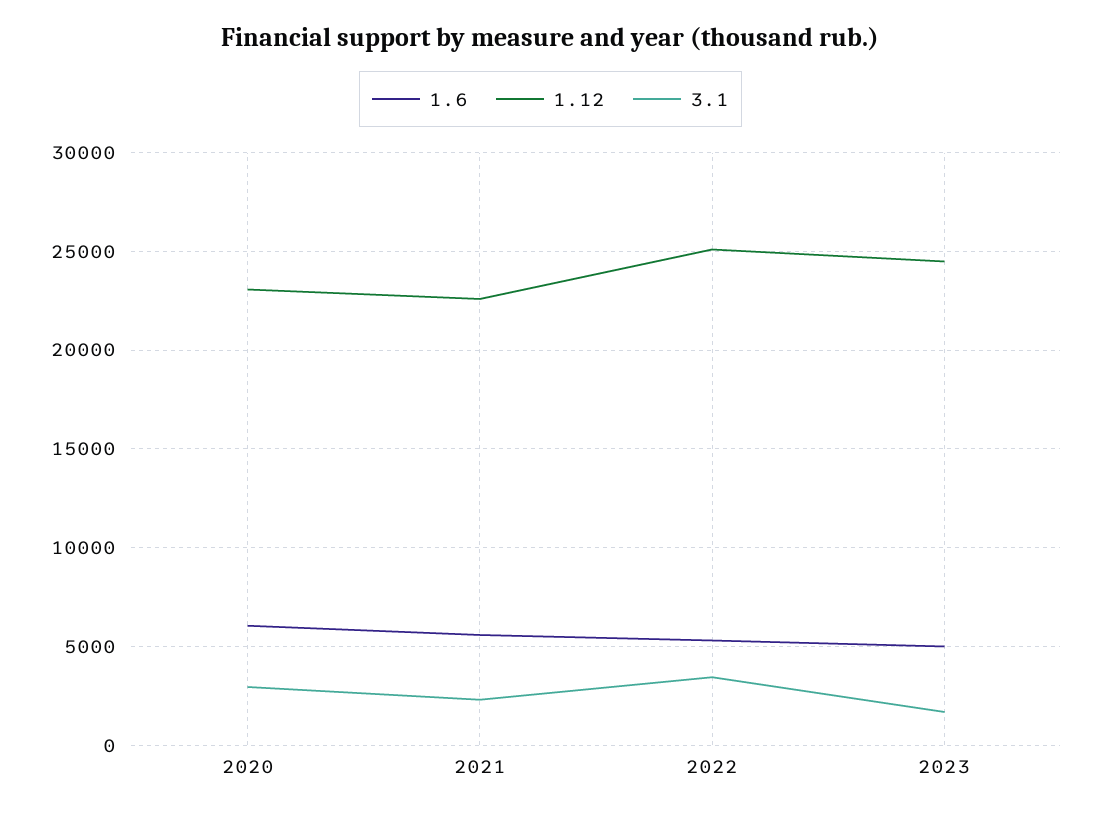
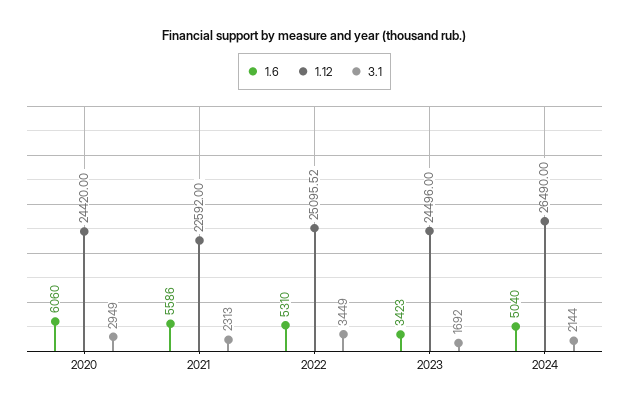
1.12, 2020: 23000 -> 24420
1.6, 2023: 5000 -> 3423
1.6, 2024: none -> 5040
1.12, 2024: none -> 26490
3.1, 2024: none -> 2144

